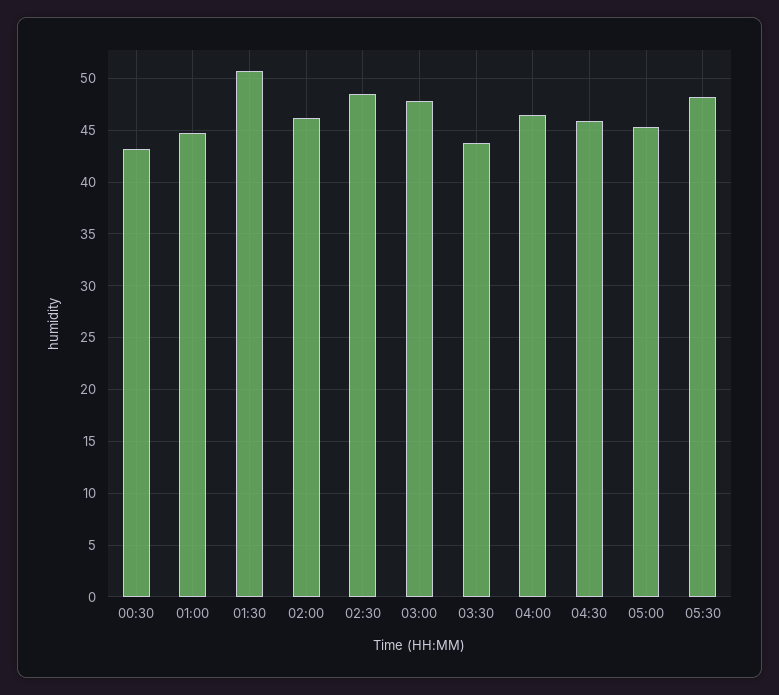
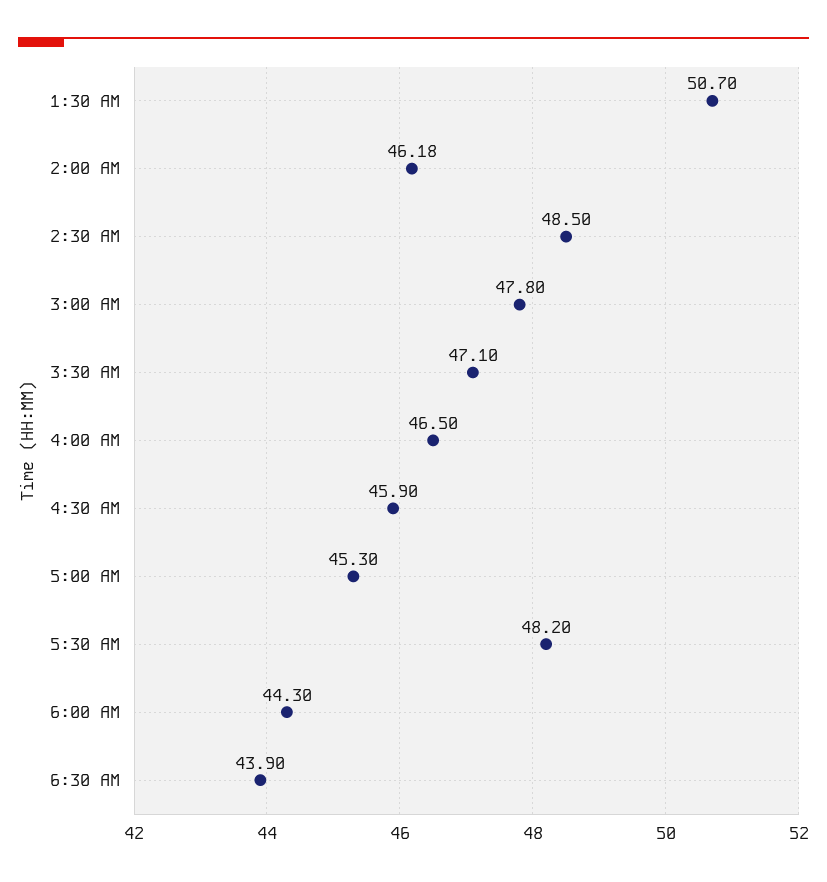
00:30: 43 -> none
01:00: 45 -> none
03:30: 44 -> 47.1
6:00 AM: none -> 44.3
6:30 AM: none -> 43.9

